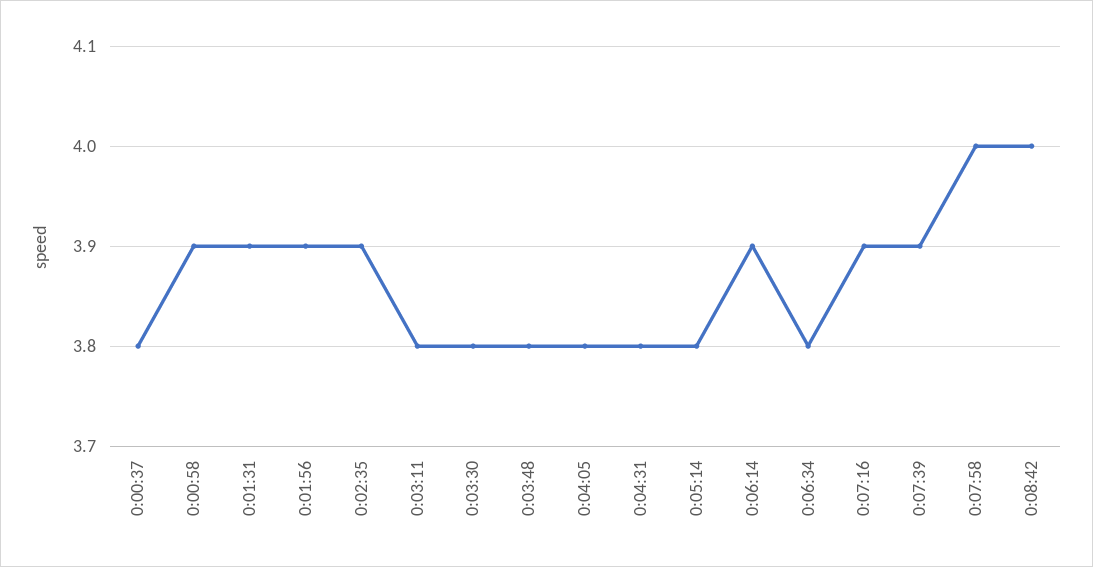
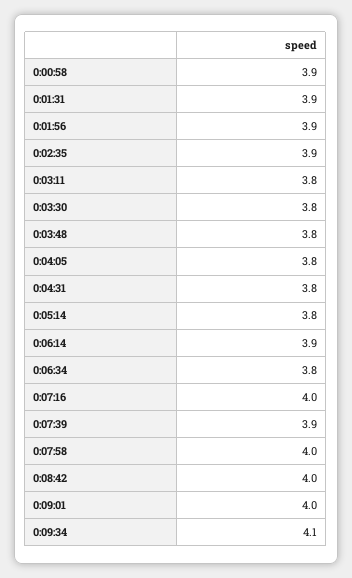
0:00:37: 3.8 -> none
0:07:16: 3.9 -> 4
0:09:01: none -> 4
0:09:34: none -> 4.1

